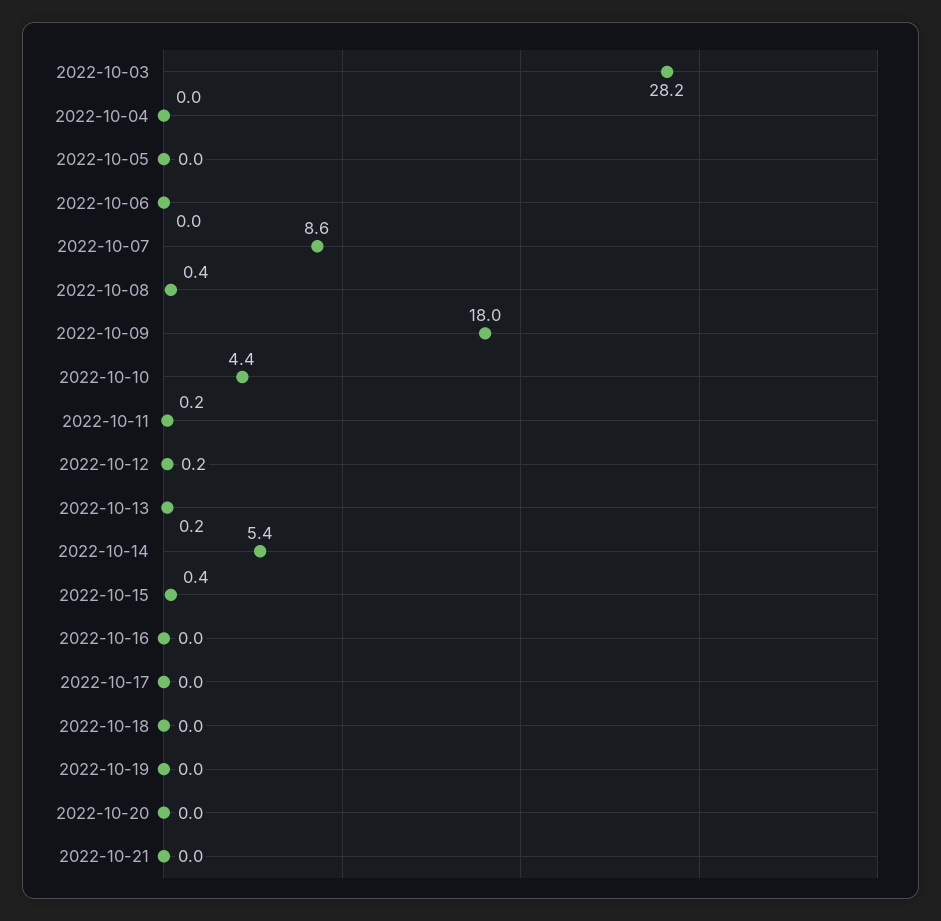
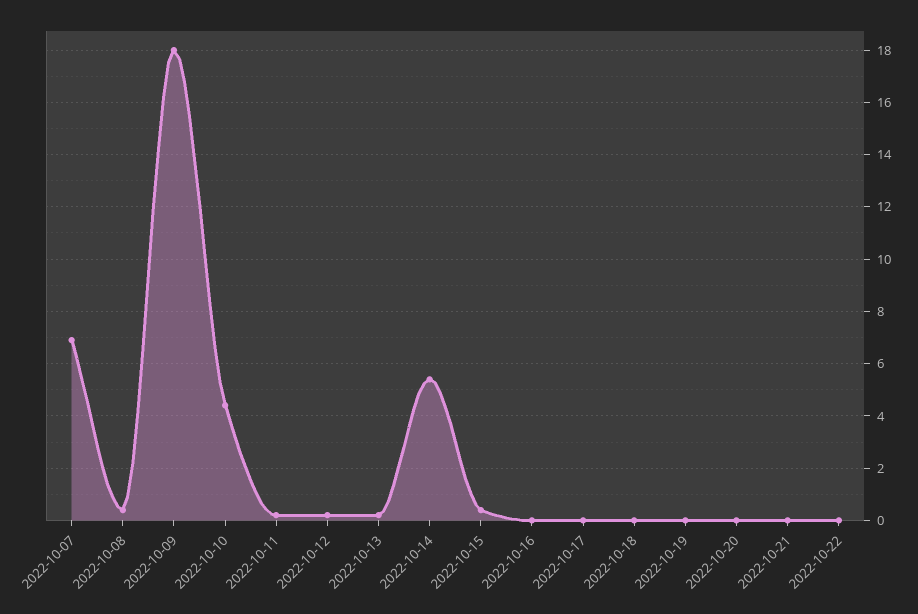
2022-10-03: 28.2 -> none
2022-10-04: 0 -> none
2022-10-05: 0 -> none
2022-10-06: 0 -> none
2022-10-07: 8.6 -> 7
2022-10-22: none -> 0

